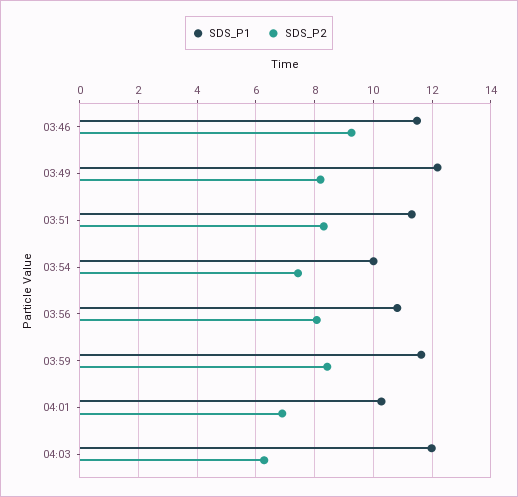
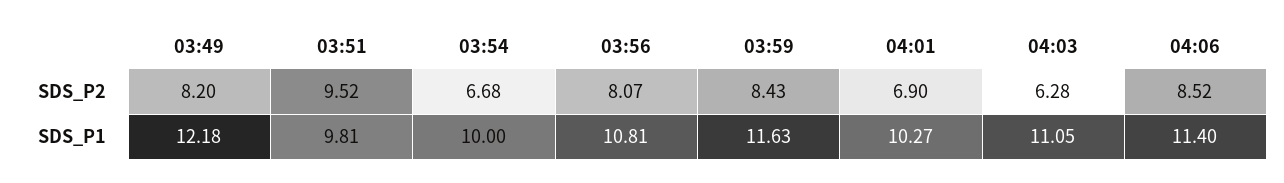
SDS_P1, 03:46: 11.5 -> none
SDS_P2, 03:46: 9.25 -> none
SDS_P1, 03:51: 11.25 -> 9.81
SDS_P2, 03:51: 8.25 -> 9.52
SDS_P2, 03:54: 7.5 -> 6.68
SDS_P1, 04:03: 12 -> 11.05
SDS_P2, 04:06: none -> 8.52
SDS_P1, 04:06: none -> 11.4

